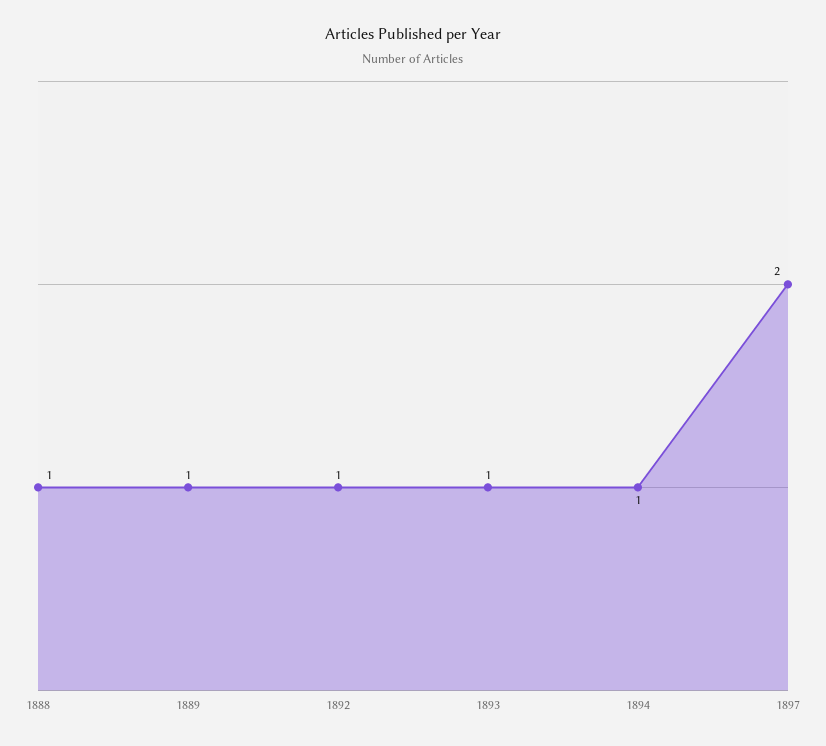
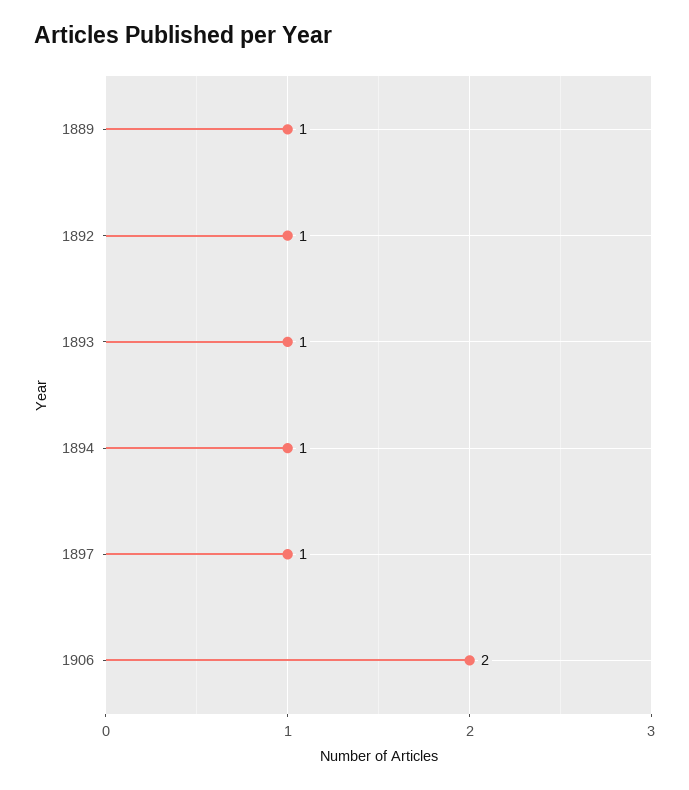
1888: 1 -> none
1897: 2 -> 1
1906: none -> 2

